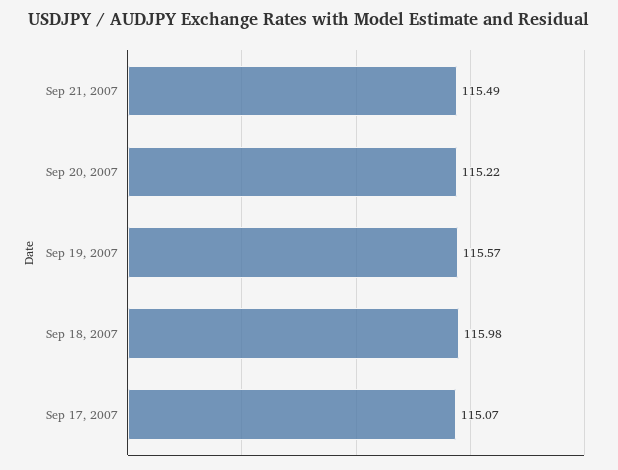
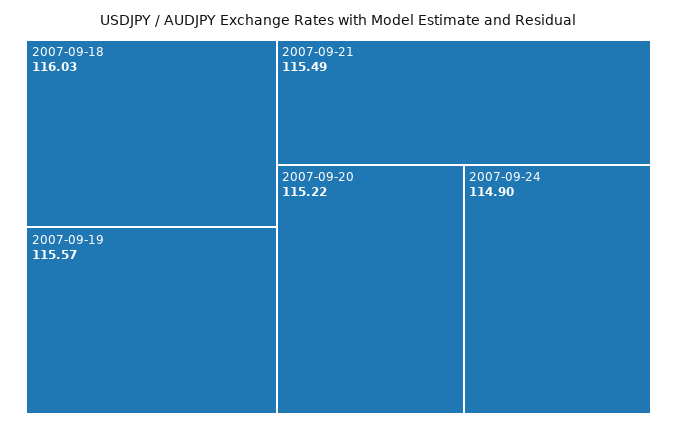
Sep 18, 2007: 115.98 -> 116.03
Sep 17, 2007: 115.07 -> none
2007-09-24: none -> 114.9

